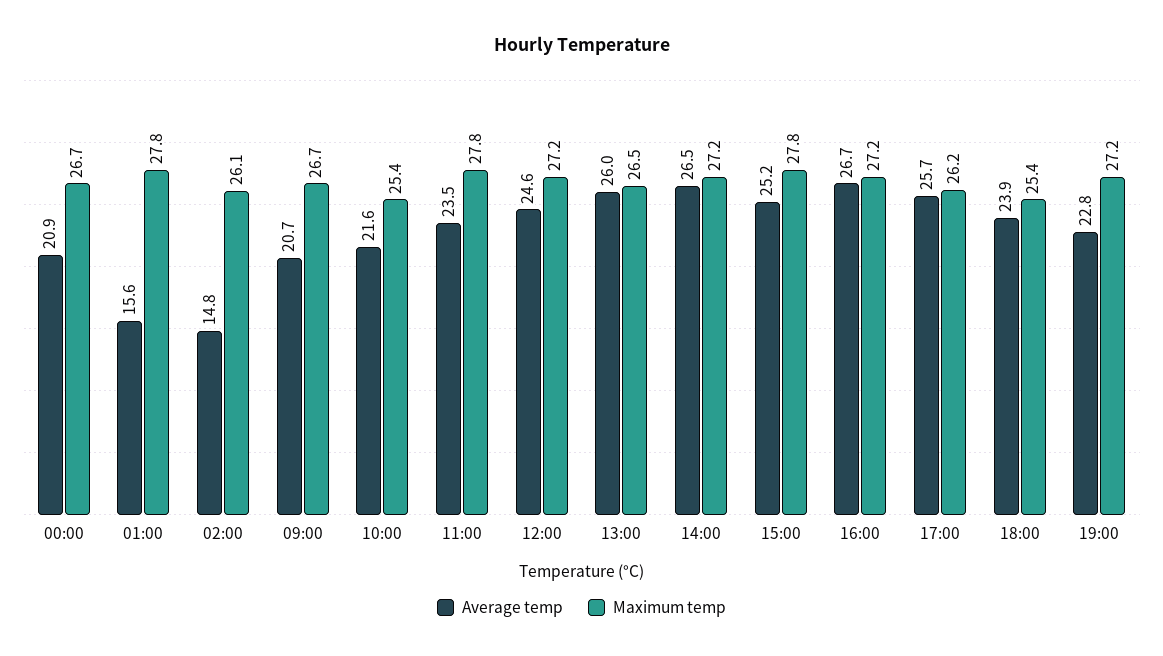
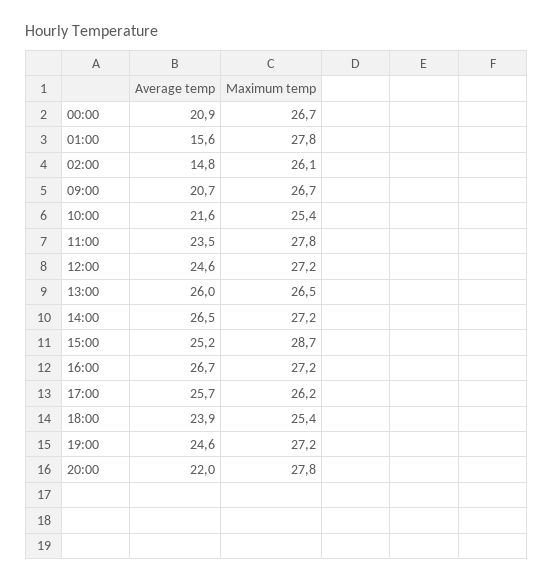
Maximum temp, 15:00: 27.8 -> 28.7
Average temp, 19:00: 22.8 -> 24.6
Average temp, 20:00: none -> 22
Maximum temp, 20:00: none -> 27.8

